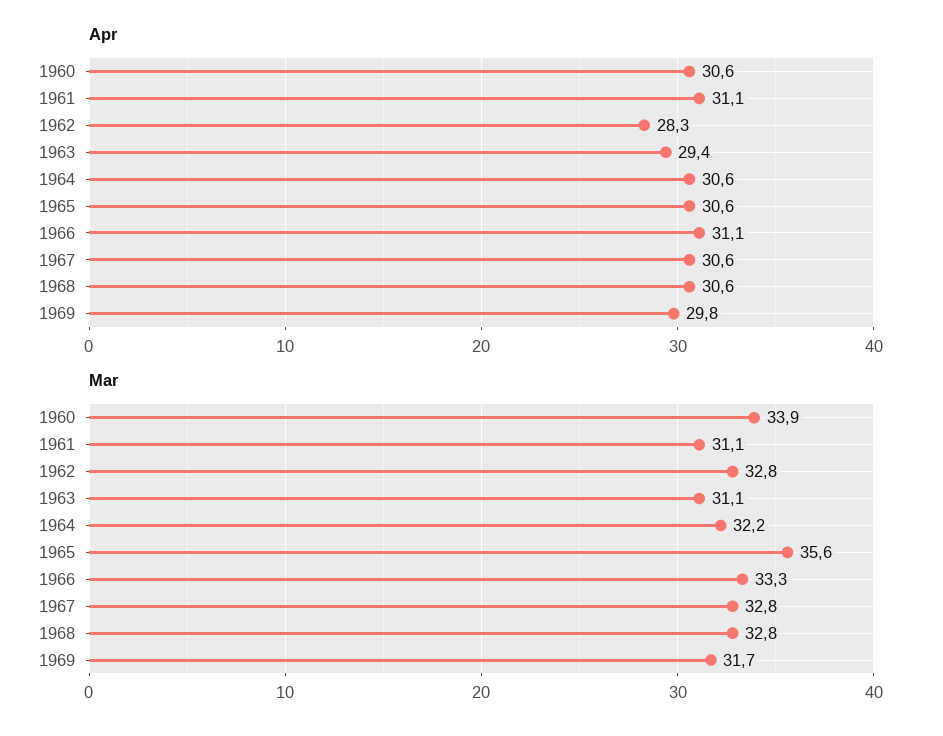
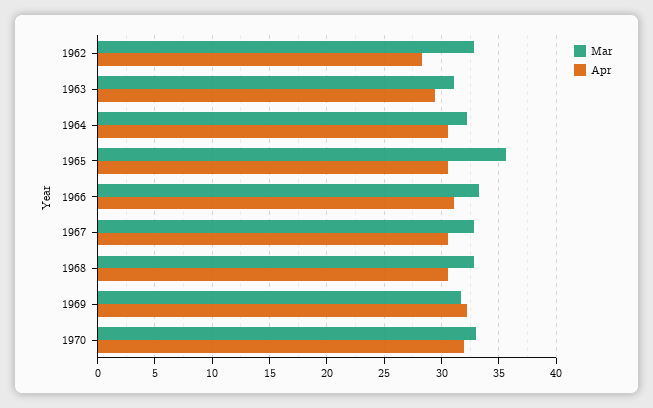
Apr, 1960: 30.6 -> none
Apr, 1961: 31.1 -> none
Apr, 1969: 29.8 -> 32
Mar, 1960: 33.9 -> none
Mar, 1961: 31.1 -> none
Mar, 1970: none -> 33
Apr, 1970: none -> 32

